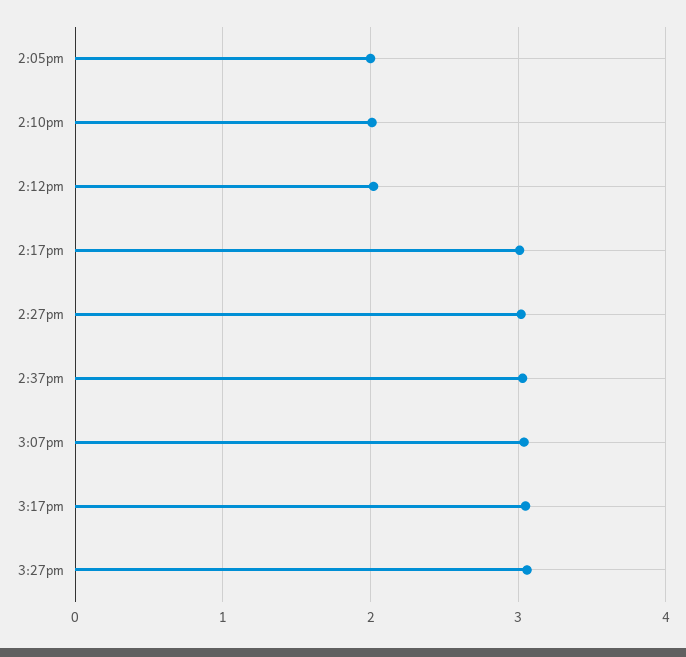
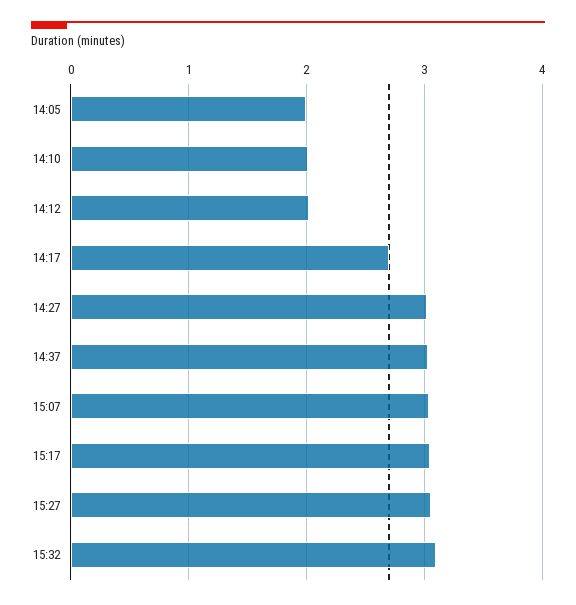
2:17pm: 3 -> 2.7
15:32: none -> 3.1

